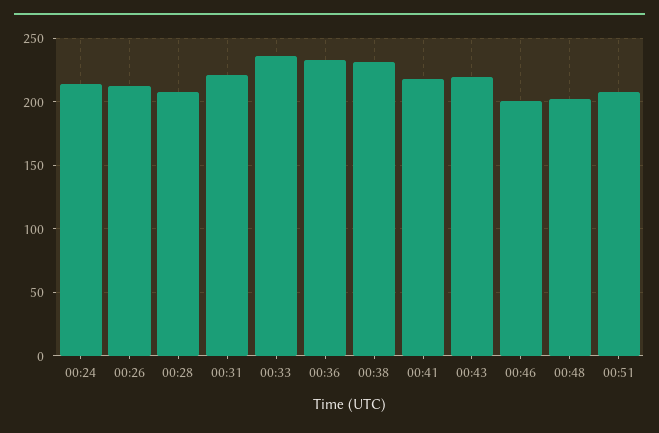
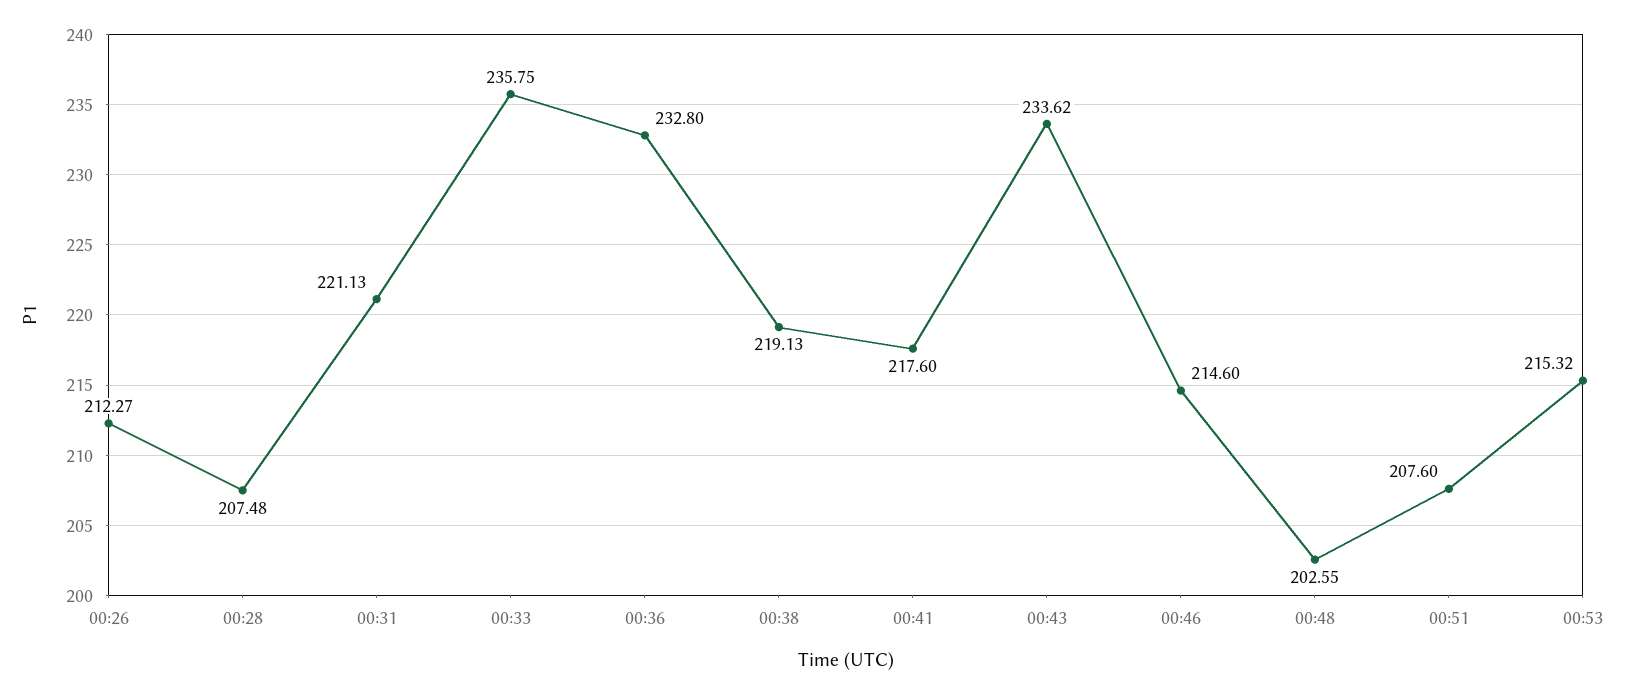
00:24: 215 -> none
00:38: 230 -> 219.13
00:43: 220 -> 233.62
00:46: 200 -> 214.6
00:53: none -> 215.32

